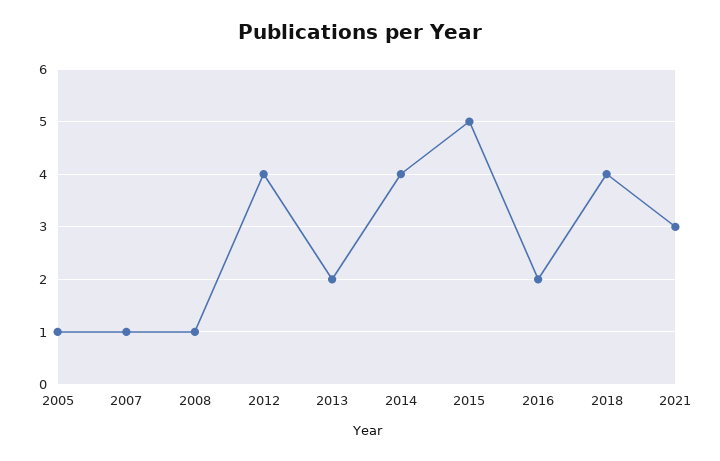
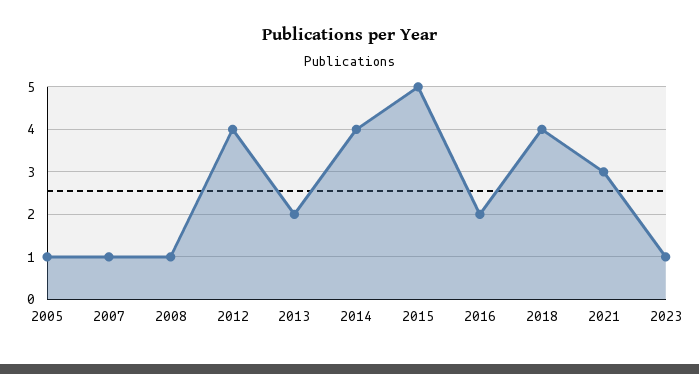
2023: none -> 1

